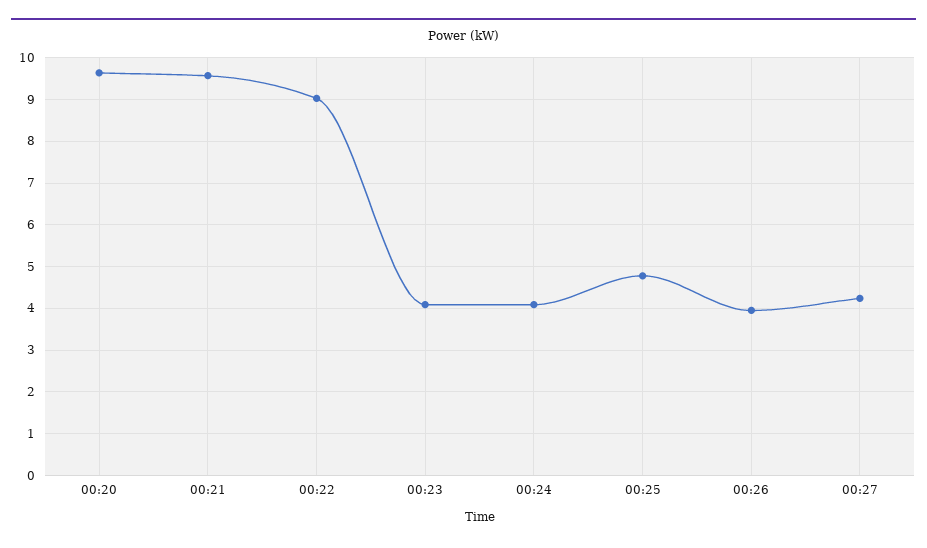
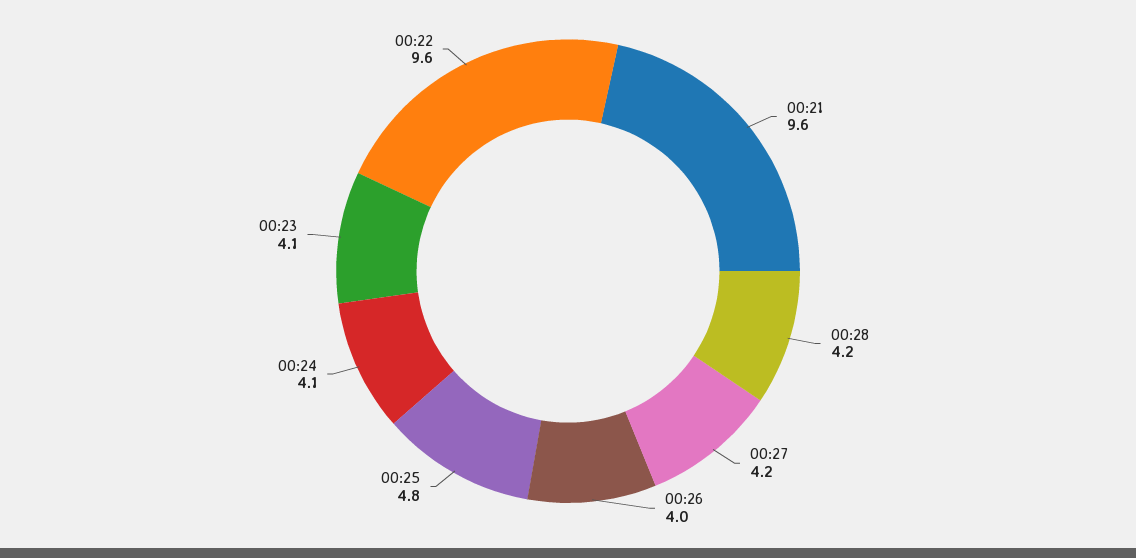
00:20: 9.6 -> none
00:22: 9 -> 9.6
00:28: none -> 4.2

